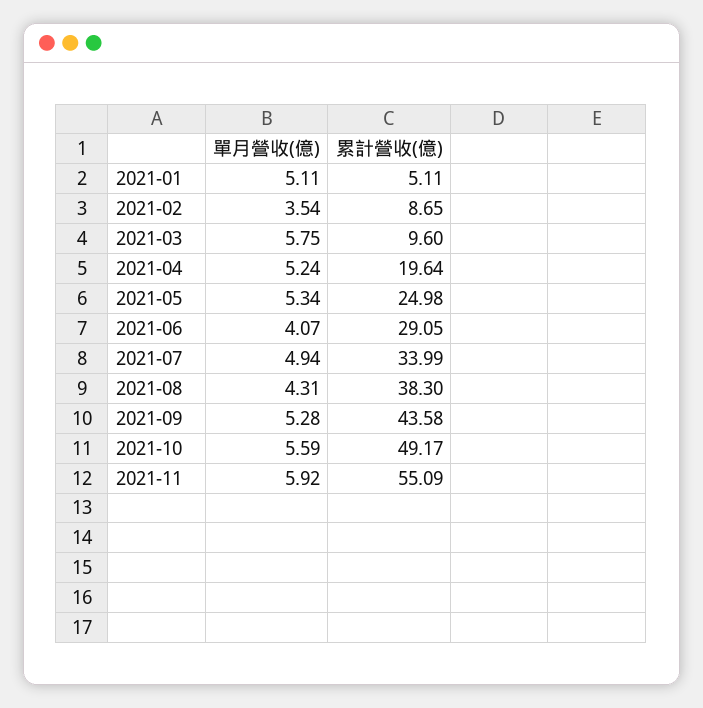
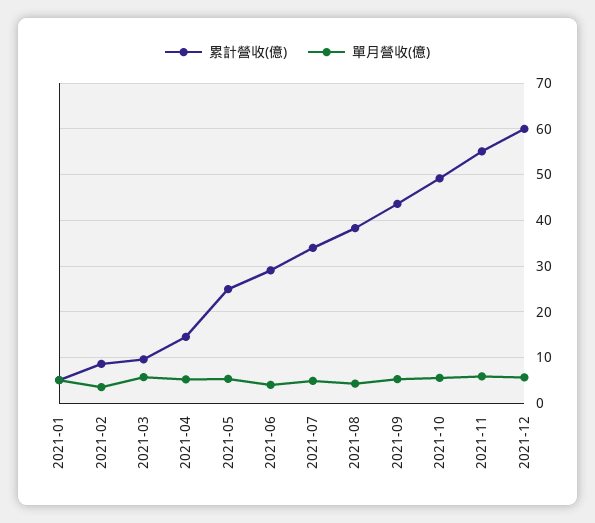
累計營收(億), 2021-04: 19.64 -> 14
累計營收(億), 2021-12: none -> 60
單月營收(億), 2021-12: none -> 6

